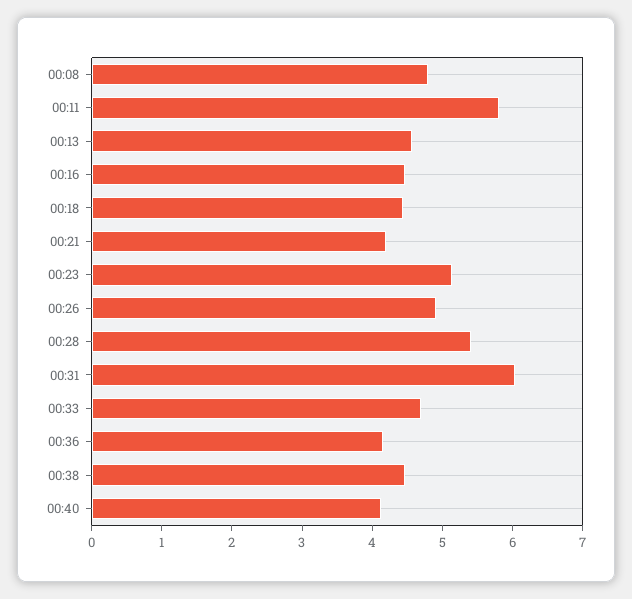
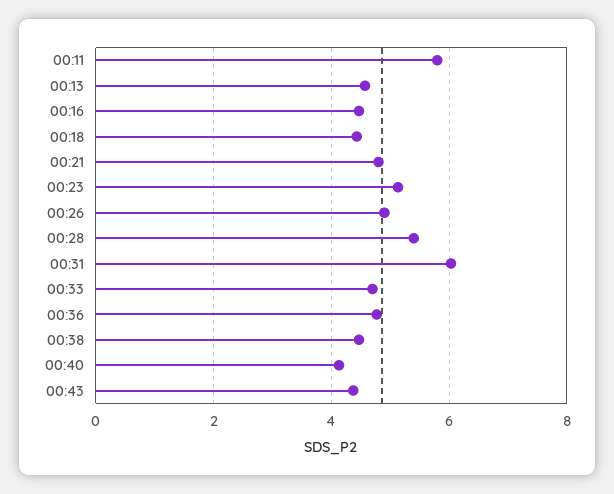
00:08: 4.8 -> none
00:21: 4.2 -> 4.8
00:36: 4.2 -> 4.8
00:43: none -> 4.4

